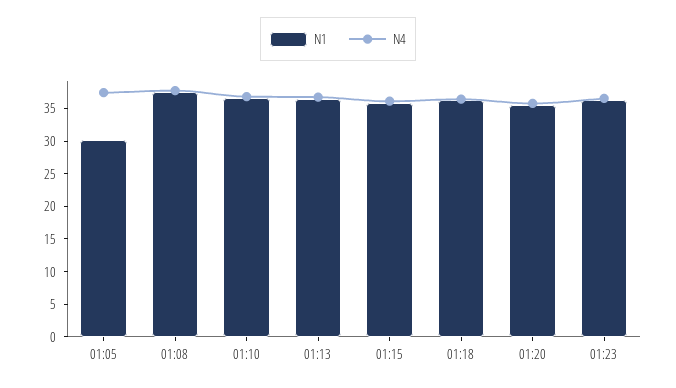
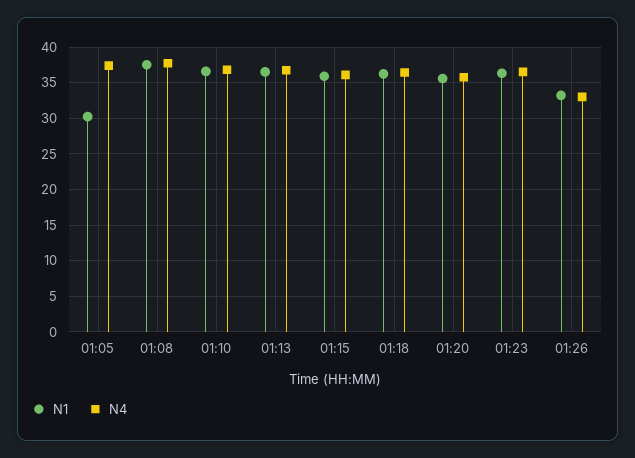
N1, 01:26: none -> 33
N4, 01:26: none -> 33

